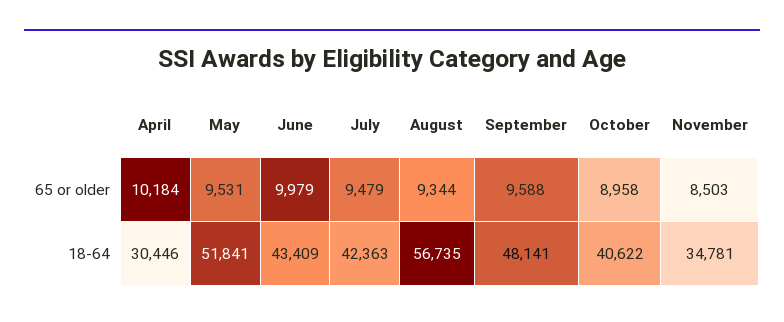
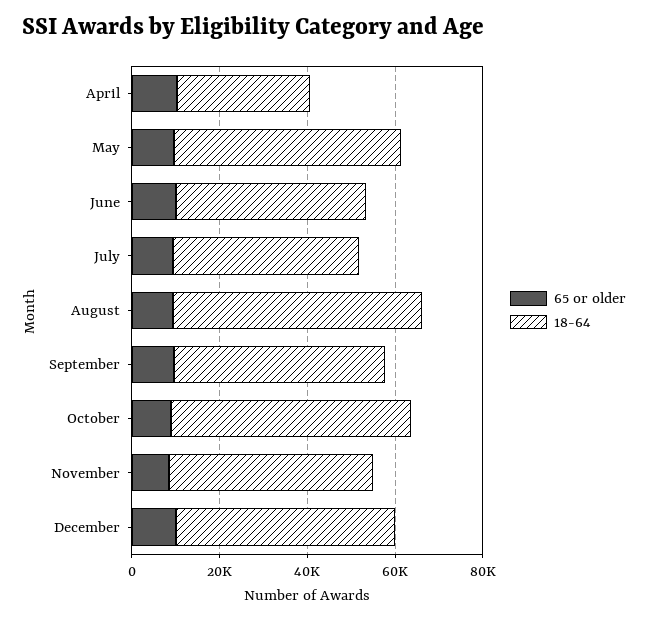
18-64, October: 40622 -> 55000
18-64, November: 34781 -> 45000
65 or older, December: none -> 10000
18-64, December: none -> 50000

